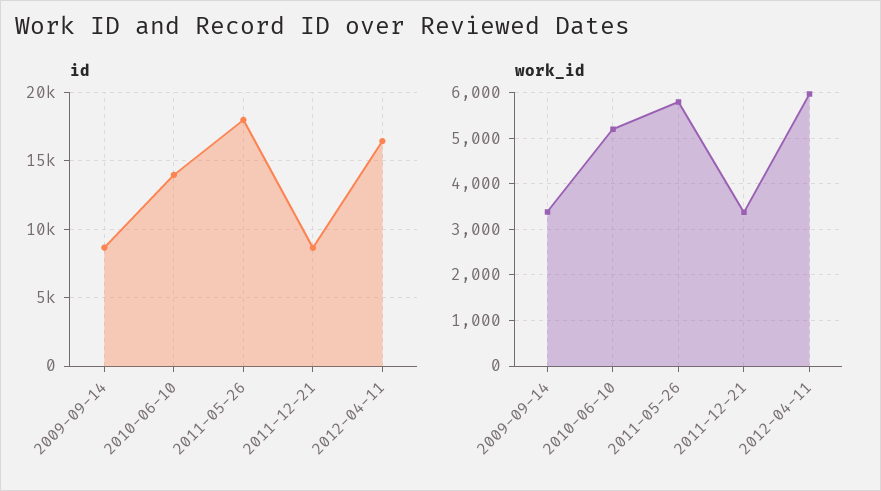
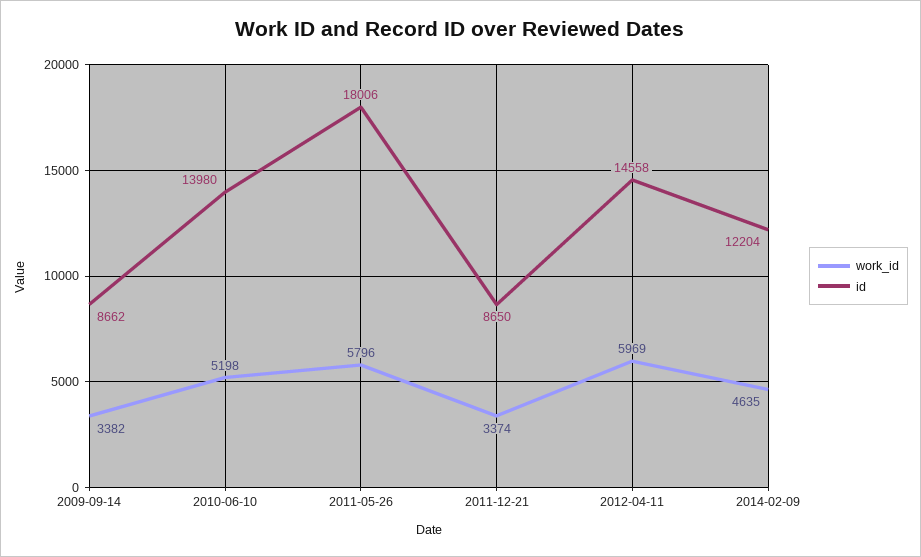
id, 2012-04-11: 16500 -> 14558
work_id, 2014-02-09: none -> 4635
id, 2014-02-09: none -> 12204

